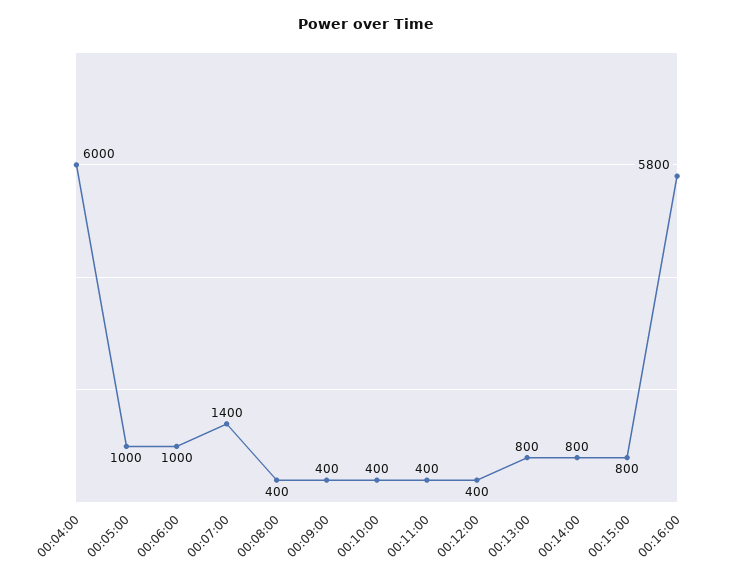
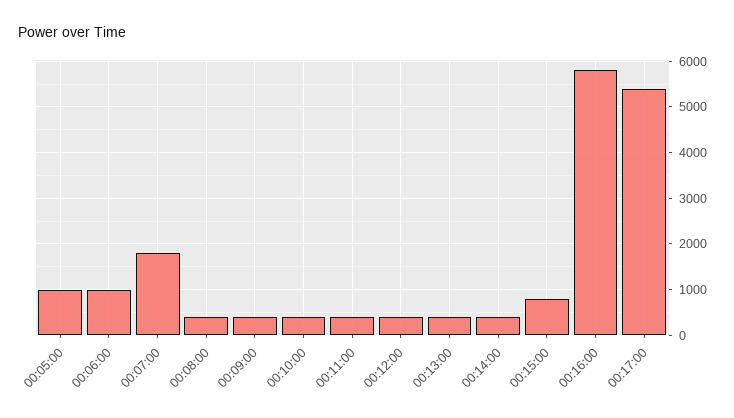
00:04:00: 6000 -> none
00:07:00: 1400 -> 1800
00:13:00: 800 -> 400
00:14:00: 800 -> 400
00:17:00: none -> 5400

